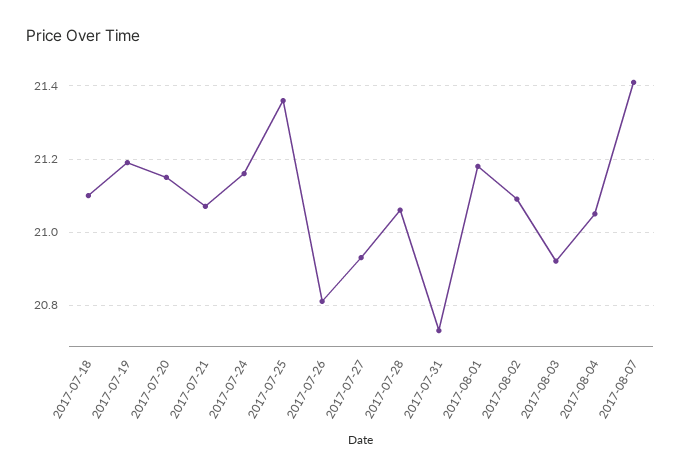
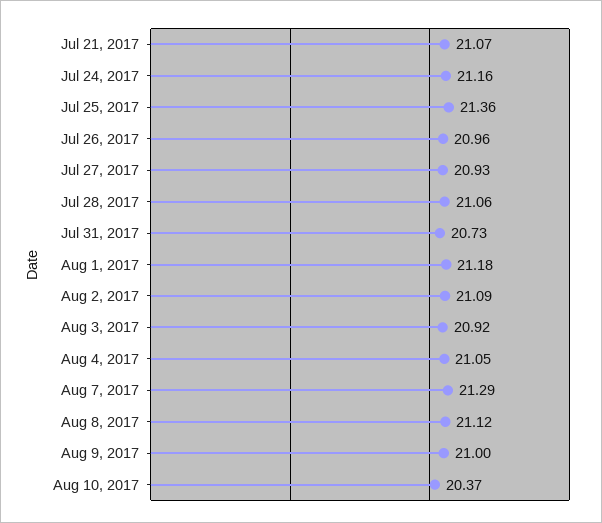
2017-07-18: 21.1 -> none
2017-07-19: 21.2 -> none
2017-07-20: 21.15 -> none
2017-07-26: 20.8 -> 20.96
2017-08-07: 21.4 -> 21.29
Aug 8, 2017: none -> 21.12
Aug 9, 2017: none -> 21
Aug 10, 2017: none -> 20.37

